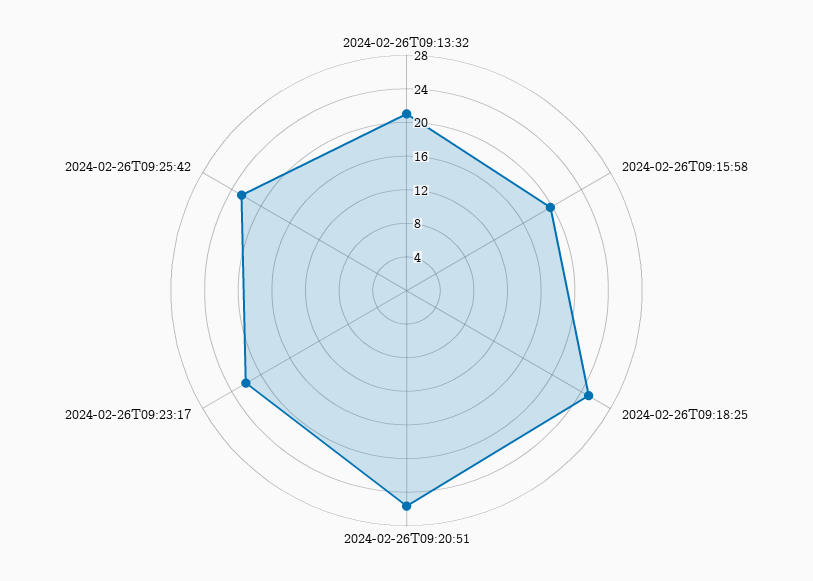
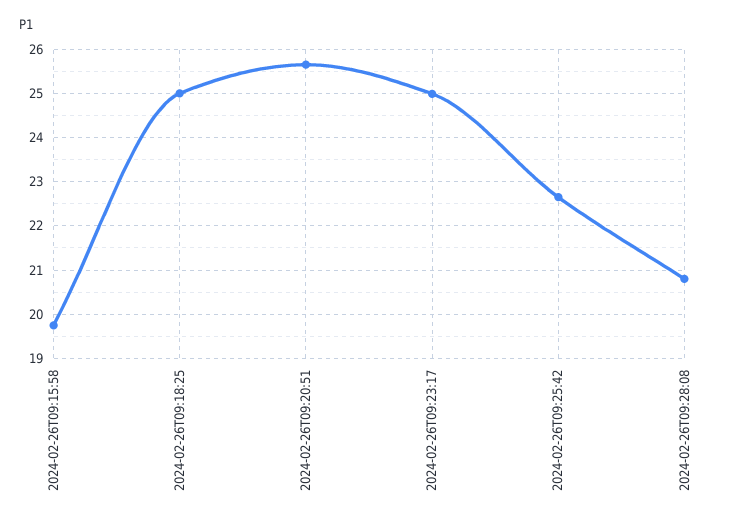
2024-02-26T09:13:32: 21 -> none
2024-02-26T09:23:17: 22 -> 25
2024-02-26T09:28:08: none -> 20.8

